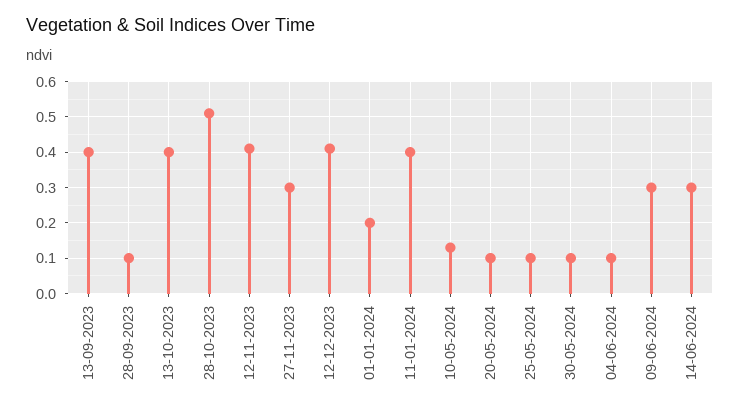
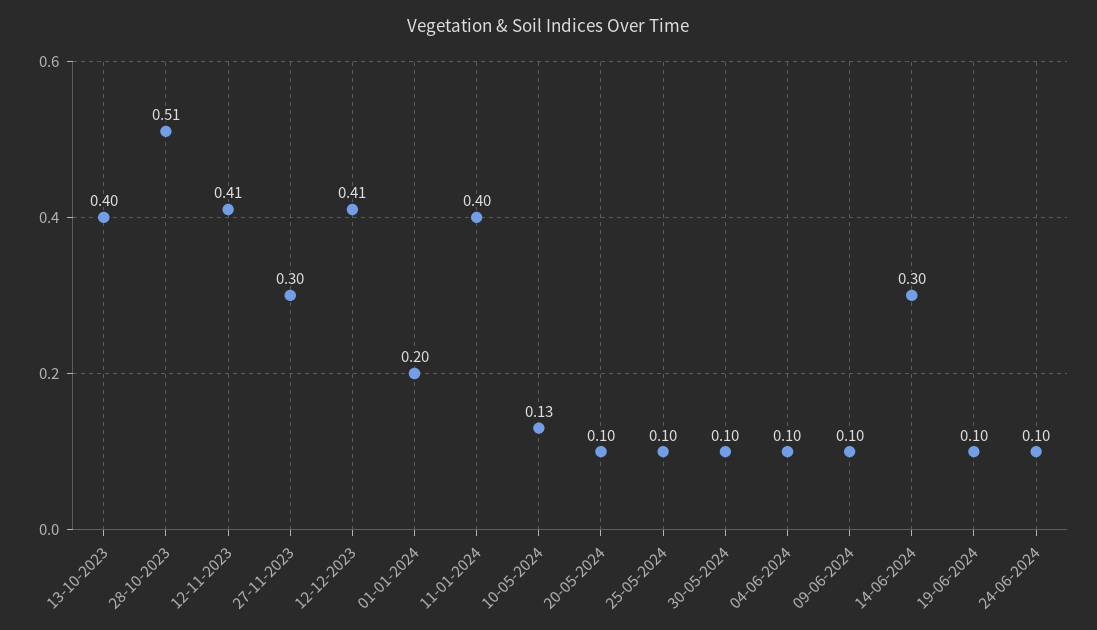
13-09-2023: 0.4 -> none
28-09-2023: 0.1 -> none
09-06-2024: 0.3 -> 0.1
19-06-2024: none -> 0.1
24-06-2024: none -> 0.1

